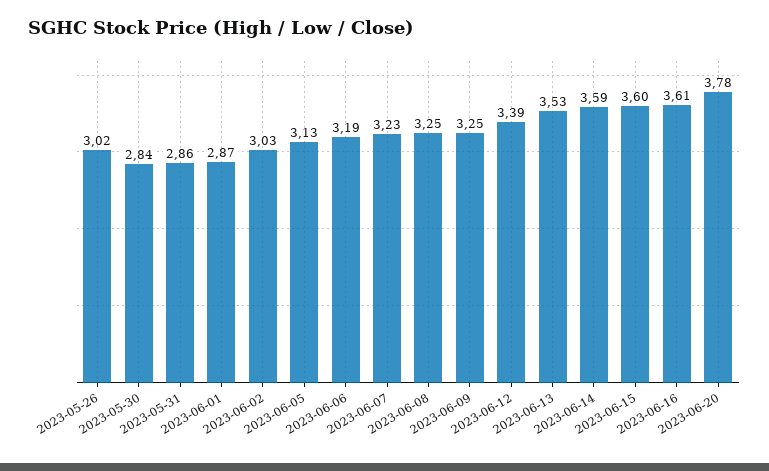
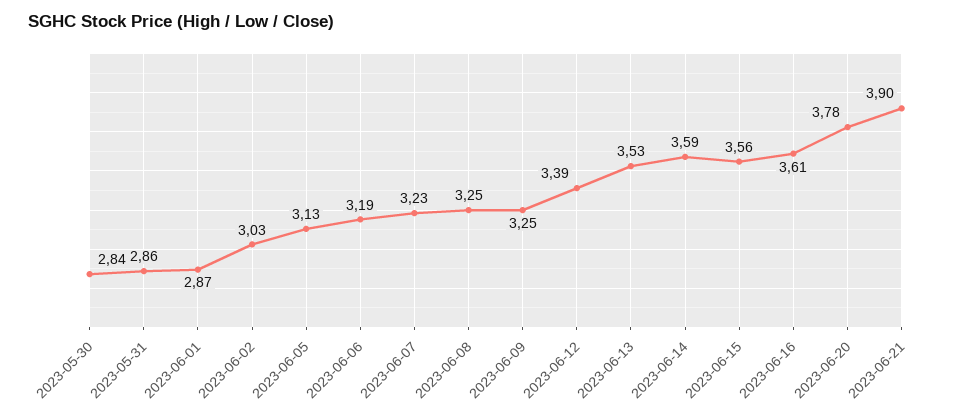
2023-05-26: 3.02 -> none
2023-06-15: 3.6 -> 3.56
2023-06-21: none -> 3.9

